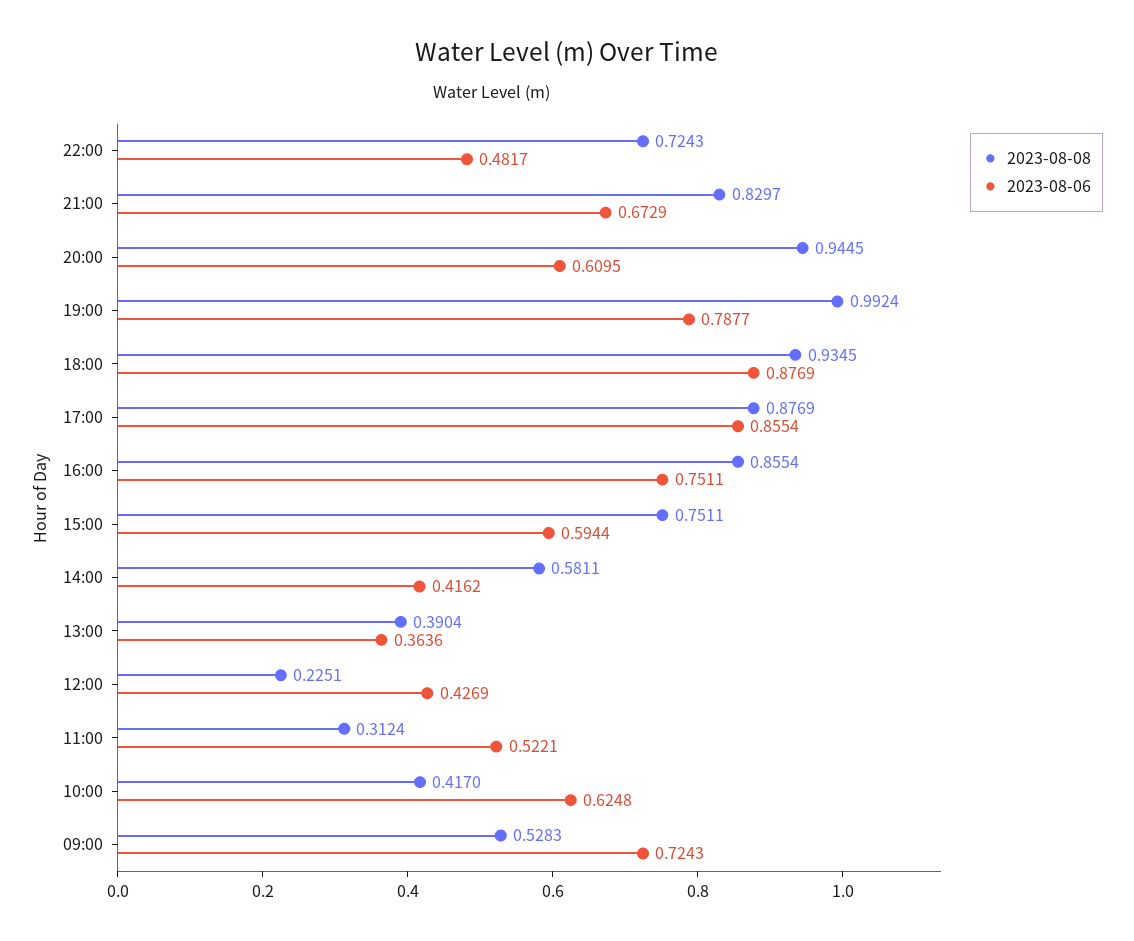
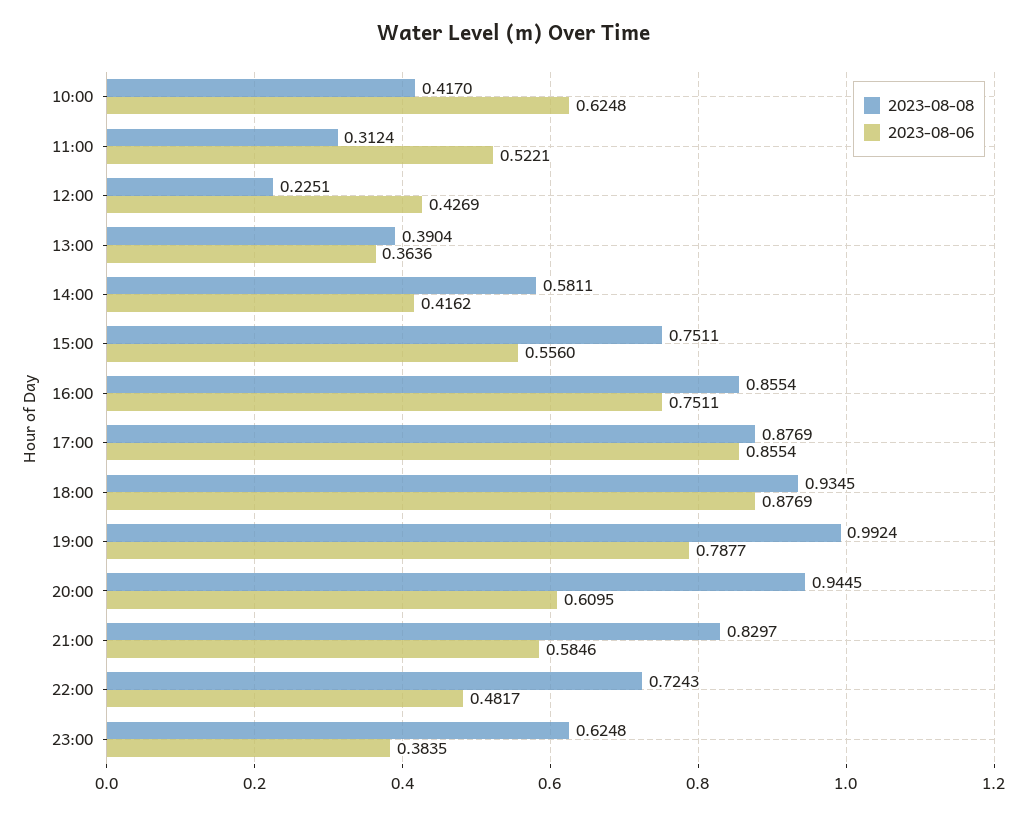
2023-08-06, 21:00: 0.6729 -> 0.5846
2023-08-06, 15:00: 0.5944 -> 0.556
2023-08-08, 09:00: 0.5283 -> none
2023-08-06, 09:00: 0.7243 -> none
2023-08-08, 23:00: none -> 0.6248
2023-08-06, 23:00: none -> 0.3835

